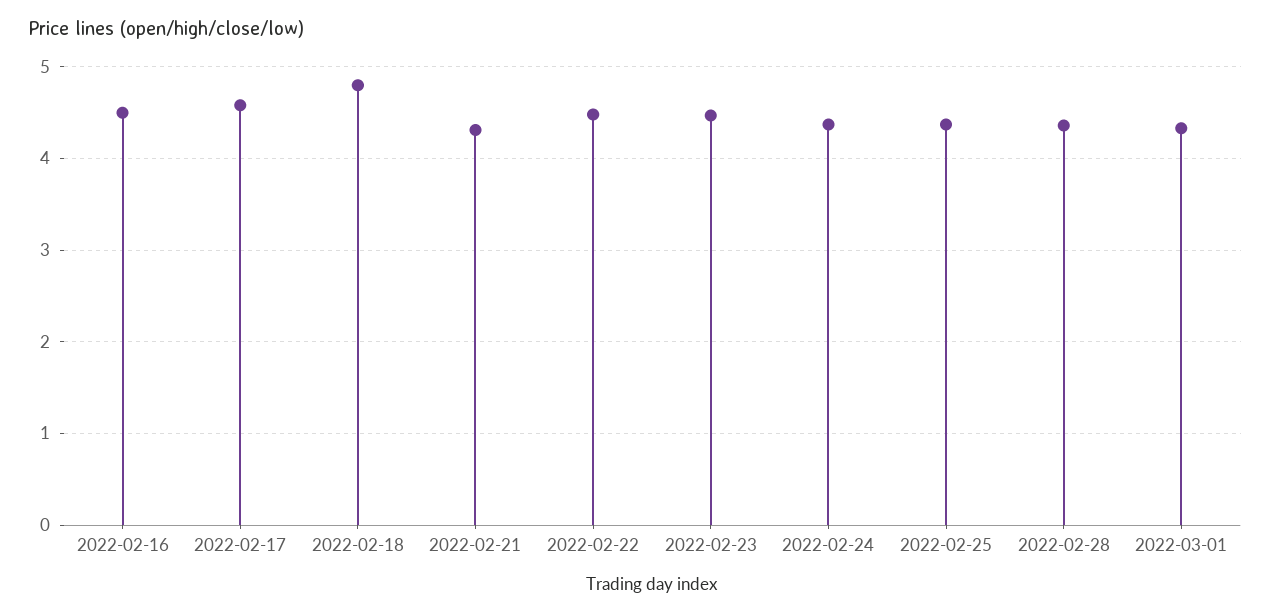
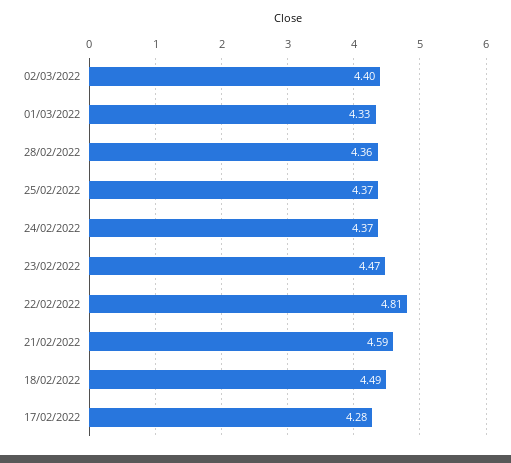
2022-02-16: 4.5 -> none
2022-02-17: 4.6 -> 4.28
2022-02-18: 4.8 -> 4.49
2022-02-21: 4.3 -> 4.59
2022-02-22: 4.5 -> 4.81
02/03/2022: none -> 4.4

